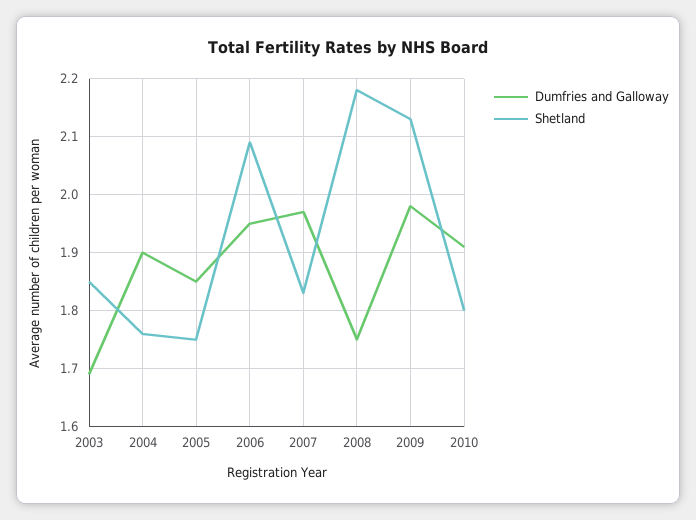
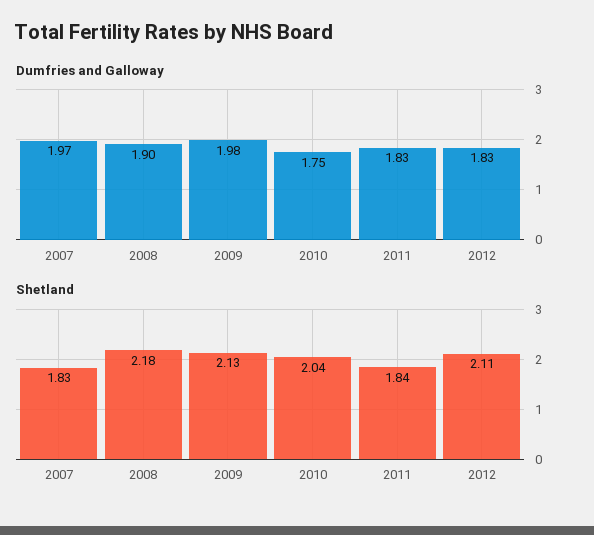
Dumfries and Galloway, 2003: 1.7 -> none
Shetland, 2003: 1.85 -> none
Dumfries and Galloway, 2004: 1.9 -> none
Shetland, 2004: 1.75 -> none
Dumfries and Galloway, 2005: 1.85 -> none
Shetland, 2005: 1.75 -> none
Dumfries and Galloway, 2006: 1.95 -> none
Shetland, 2006: 2.1 -> none
Dumfries and Galloway, 2008: 1.75 -> 1.9
Dumfries and Galloway, 2010: 1.9 -> 1.75
Shetland, 2010: 1.8 -> 2.04
Dumfries and Galloway, 2011: none -> 1.83
Dumfries and Galloway, 2012: none -> 1.83
Shetland, 2011: none -> 1.84
Shetland, 2012: none -> 2.11

